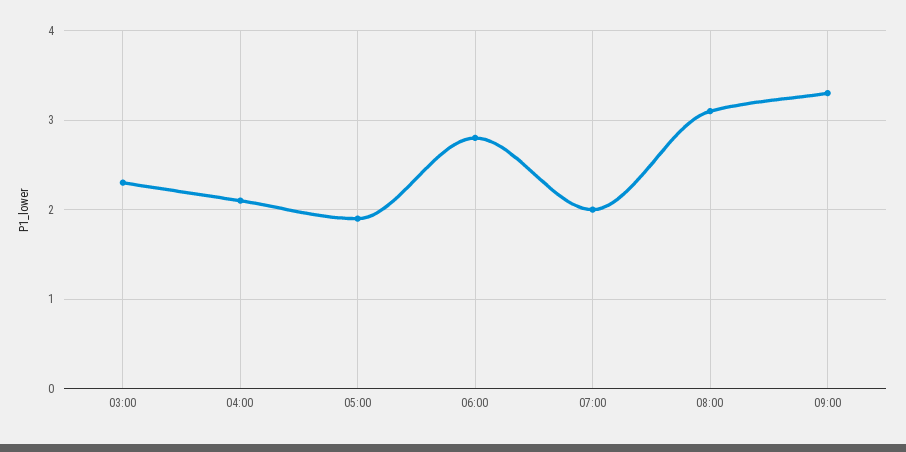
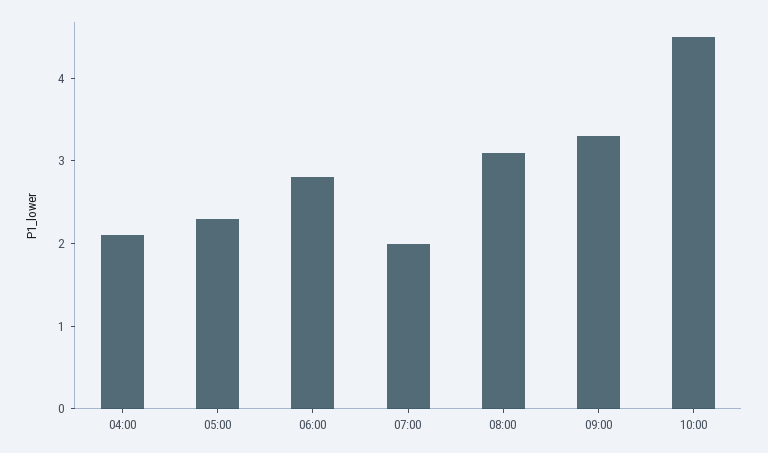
03:00: 2.3 -> none
05:00: 1.9 -> 2.3
10:00: none -> 4.5

